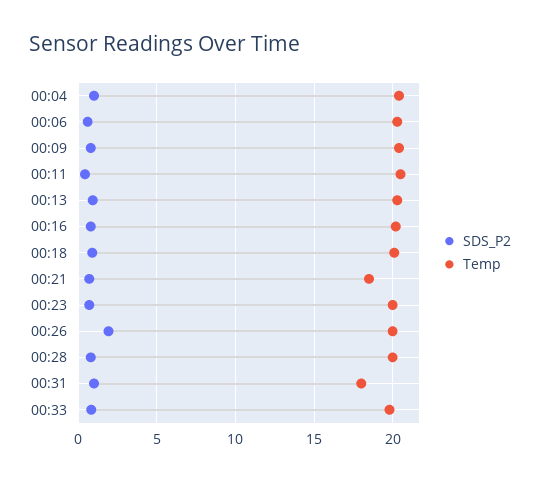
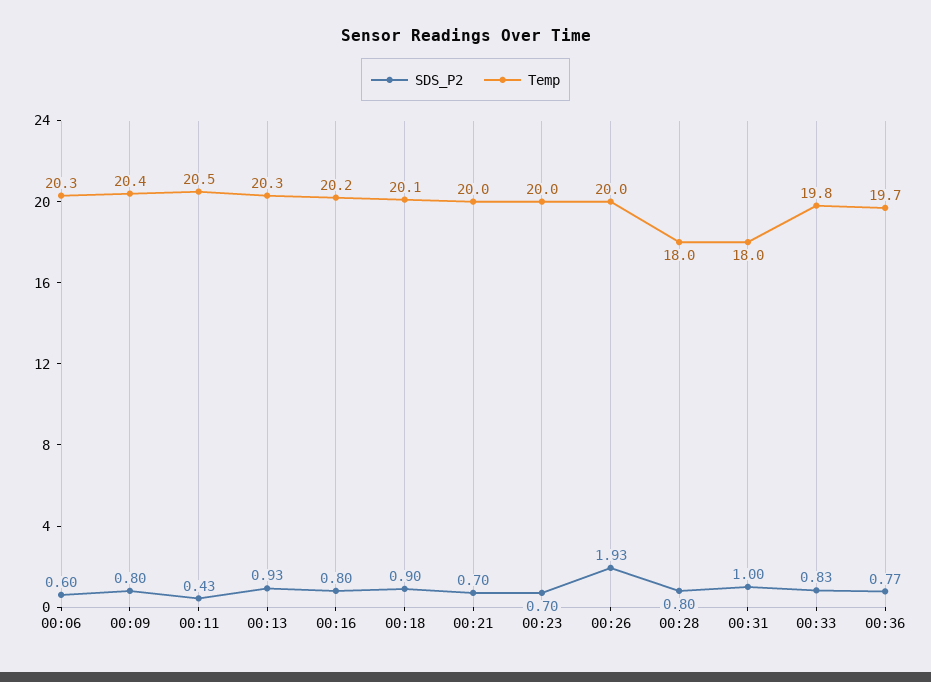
SDS_P2, 00:04: 1 -> none
Temp, 00:04: 20.5 -> none
Temp, 00:21: 18.5 -> 20
Temp, 00:28: 20 -> 18
SDS_P2, 00:36: none -> 0.77
Temp, 00:36: none -> 19.7

